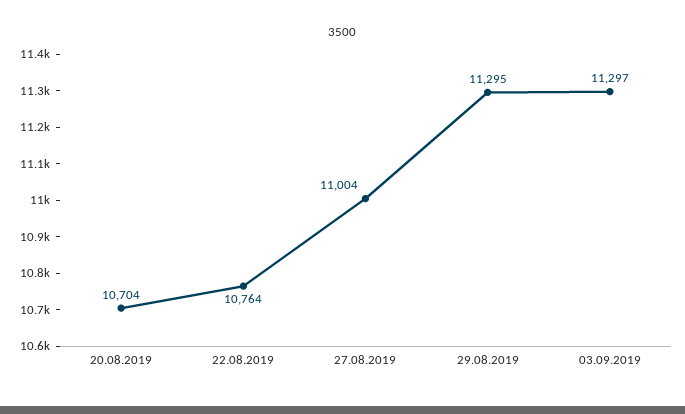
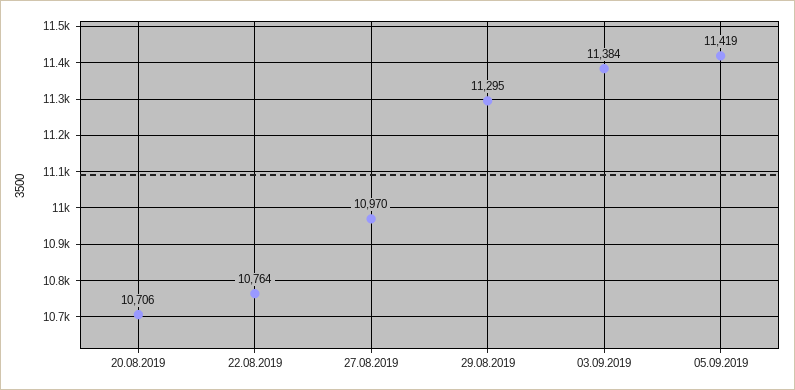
20.08.2019: 10704 -> 10706
27.08.2019: 11004 -> 10970
03.09.2019: 11297 -> 11384
05.09.2019: none -> 11419

